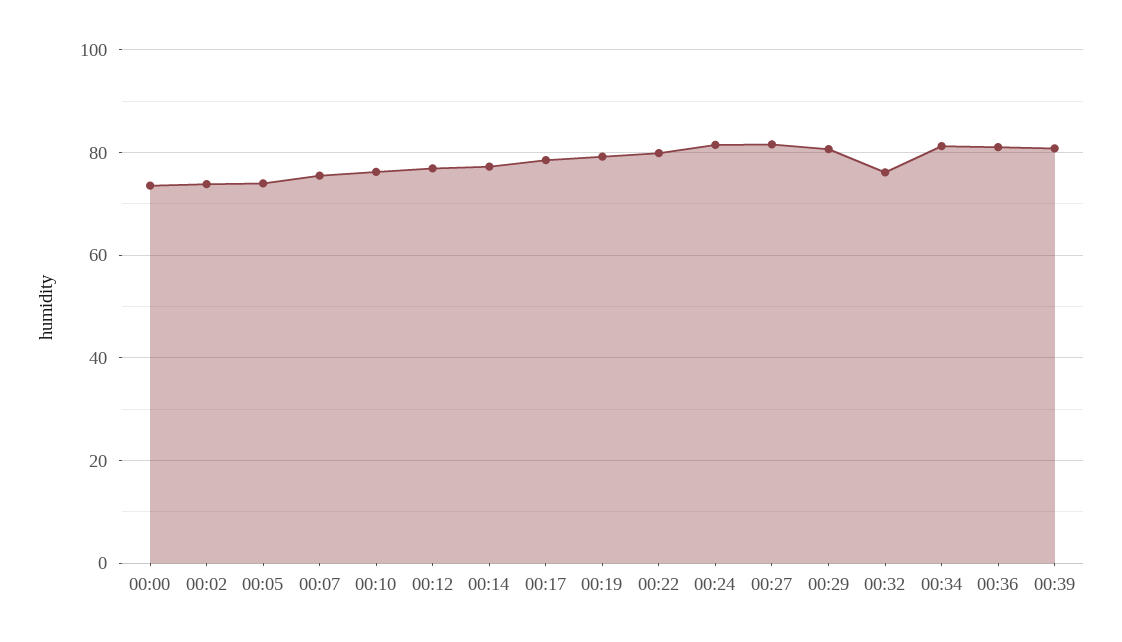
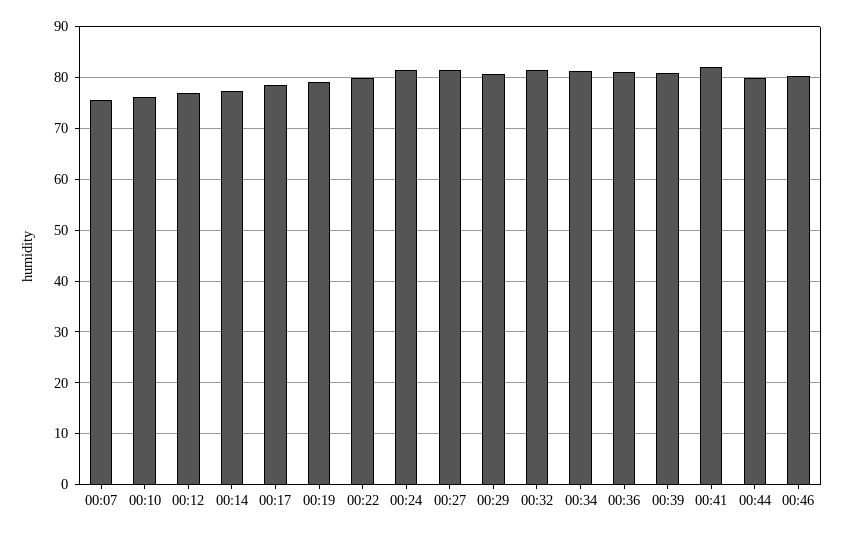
00:00: 74 -> none
00:02: 74 -> none
00:05: 74 -> none
00:32: 76 -> 82
00:41: none -> 82
00:44: none -> 80
00:46: none -> 80

